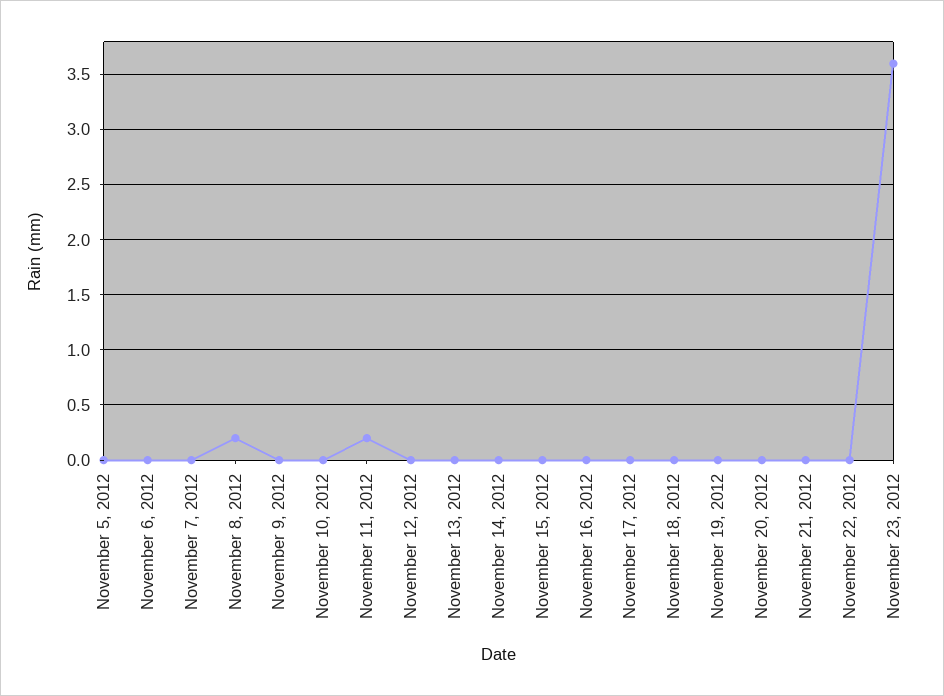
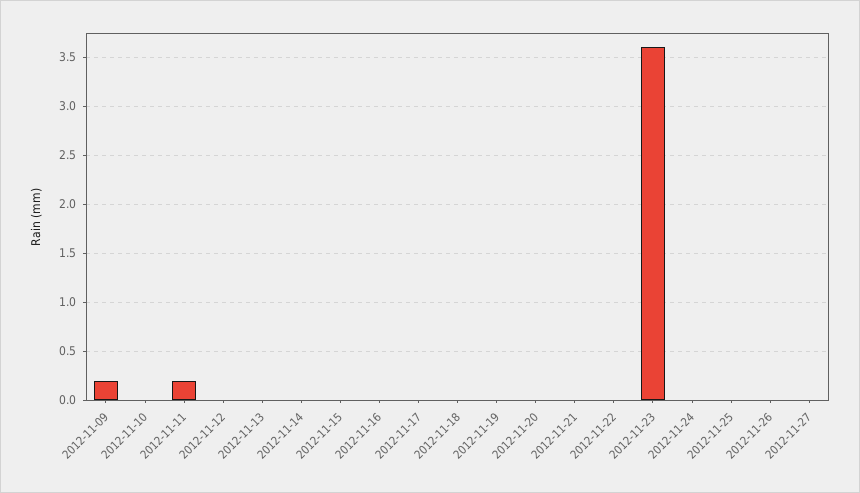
November 5, 2012: 0 -> none
November 6, 2012: 0 -> none
November 7, 2012: 0 -> none
November 8, 2012: 0.2 -> none
November 9, 2012: 0 -> 0.2
2012-11-24: none -> 0
2012-11-25: none -> 0
2012-11-26: none -> 0
2012-11-27: none -> 0

